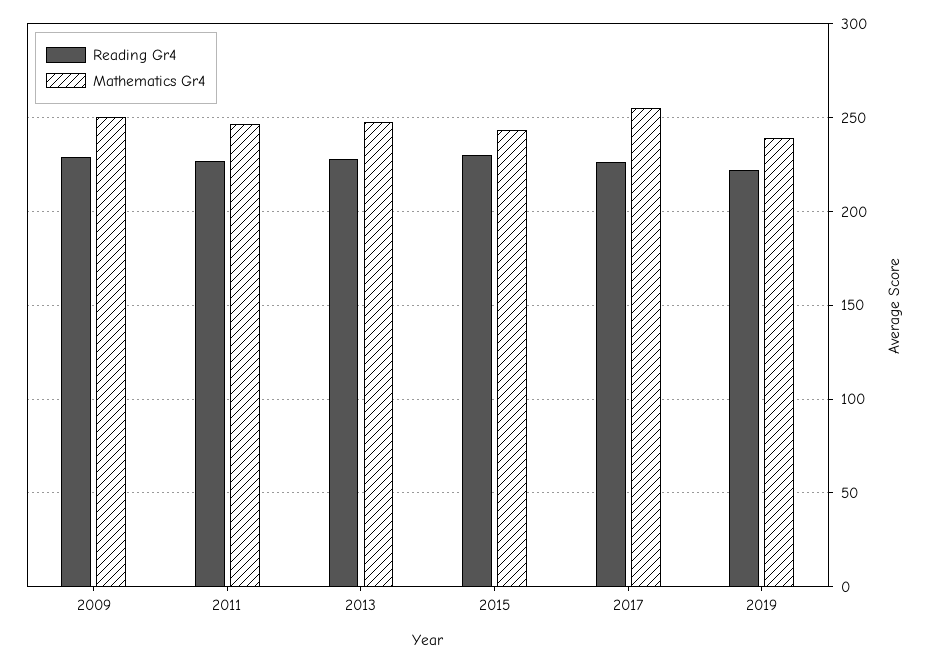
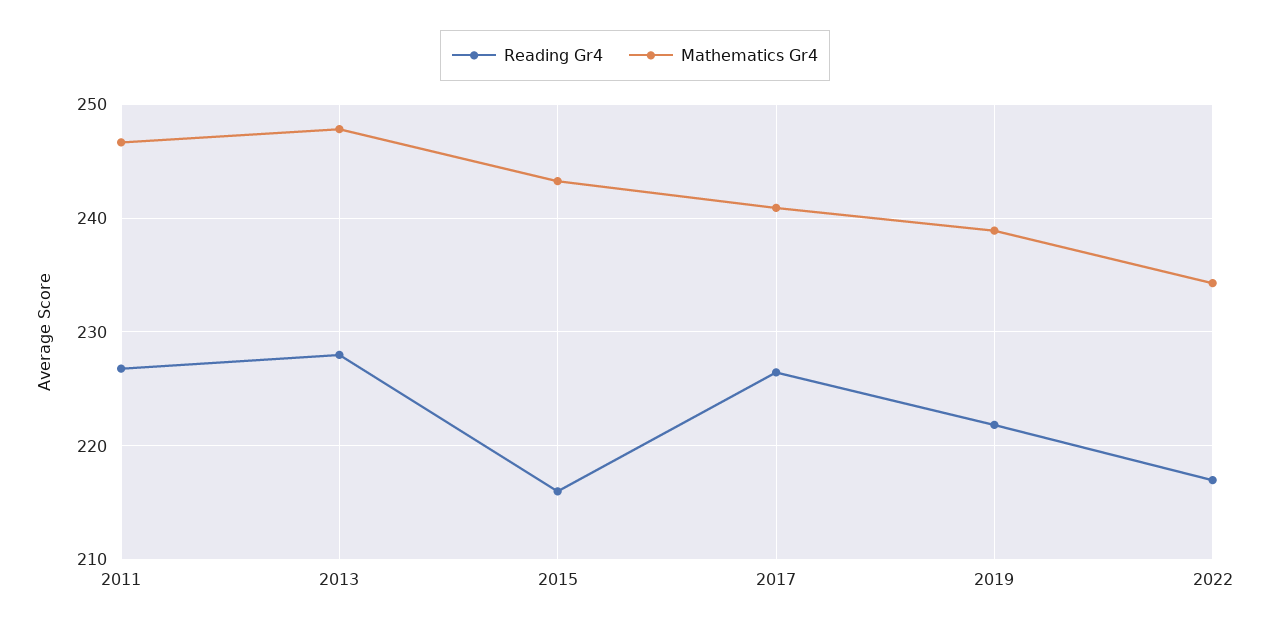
Reading Gr4, 2009: 230 -> none
Mathematics Gr4, 2009: 250 -> none
Reading Gr4, 2015: 230 -> 216
Mathematics Gr4, 2017: 255 -> 241
Reading Gr4, 2022: none -> 217
Mathematics Gr4, 2022: none -> 234

